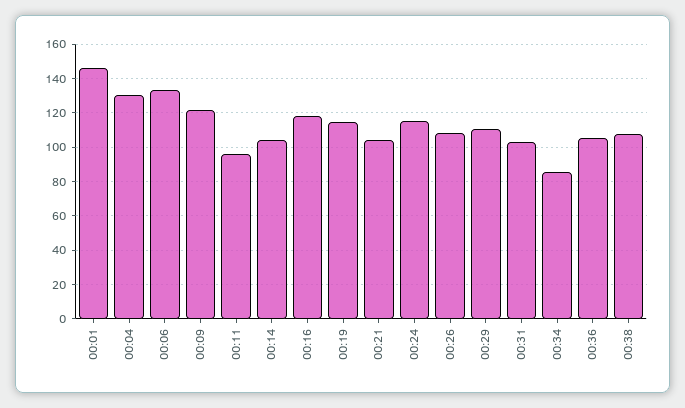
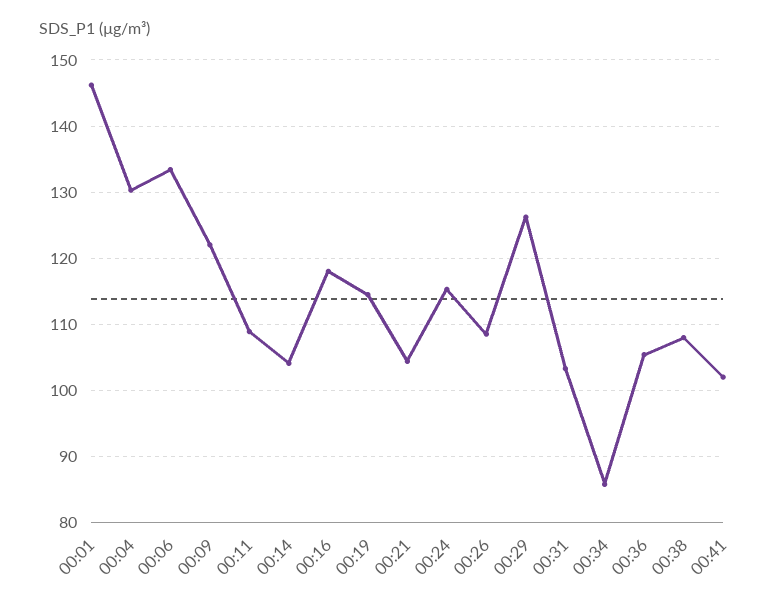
00:11: 95 -> 109
00:29: 110 -> 126
00:41: none -> 102

